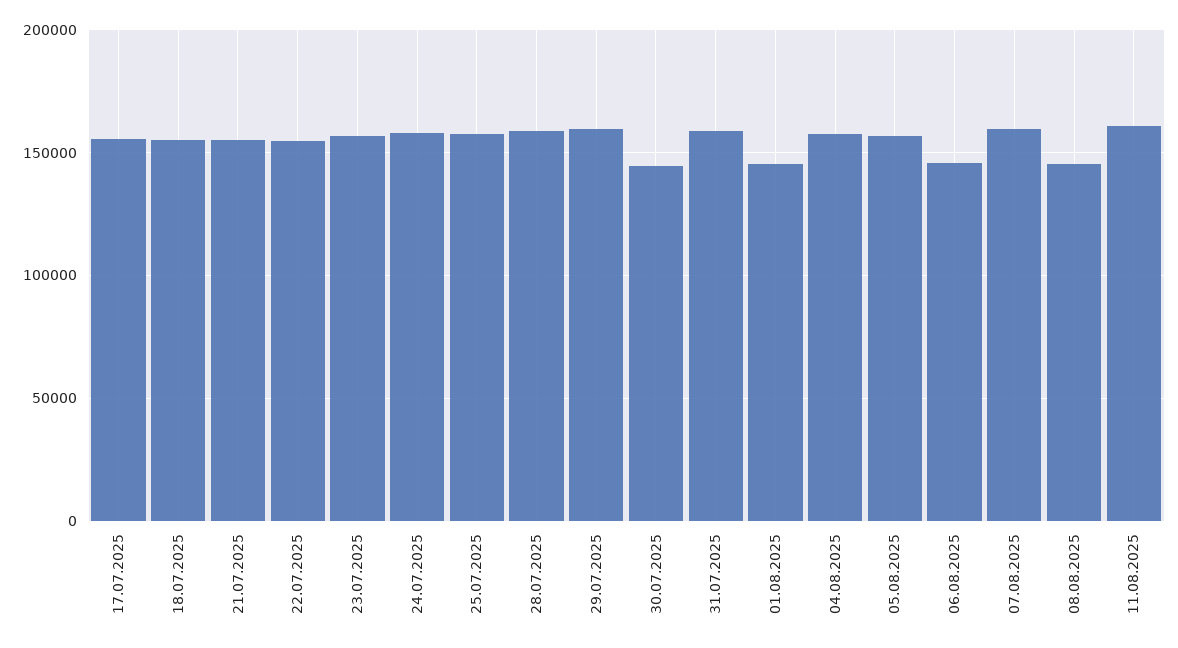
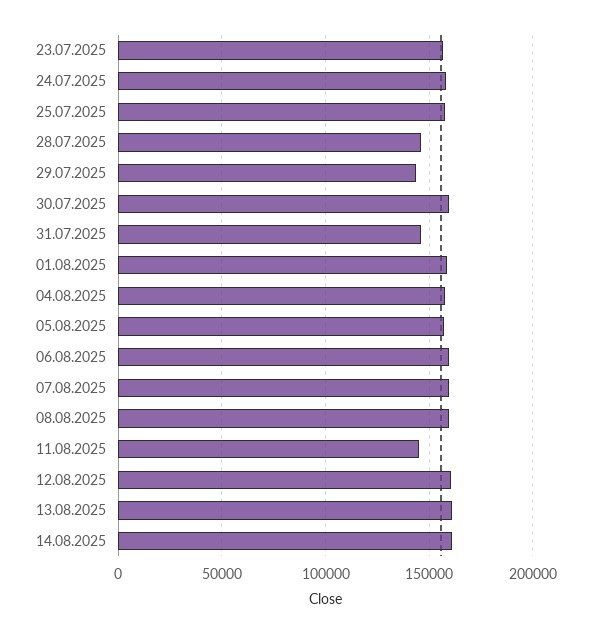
17.07.2025: 155000 -> none
18.07.2025: 155000 -> none
21.07.2025: 155000 -> none
22.07.2025: 155000 -> none
28.07.2025: 160000 -> 145000
29.07.2025: 160000 -> 145000
30.07.2025: 145000 -> 160000
31.07.2025: 160000 -> 145000
01.08.2025: 145000 -> 160000
06.08.2025: 145000 -> 160000
08.08.2025: 145000 -> 160000
11.08.2025: 160000 -> 145000
12.08.2025: none -> 160000
13.08.2025: none -> 160000
14.08.2025: none -> 160000

